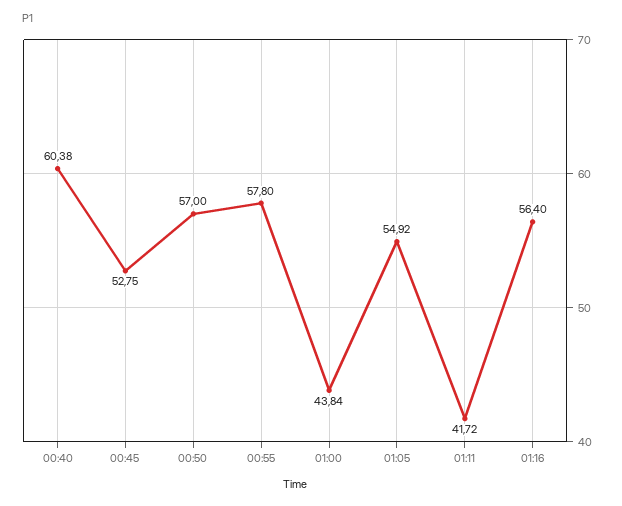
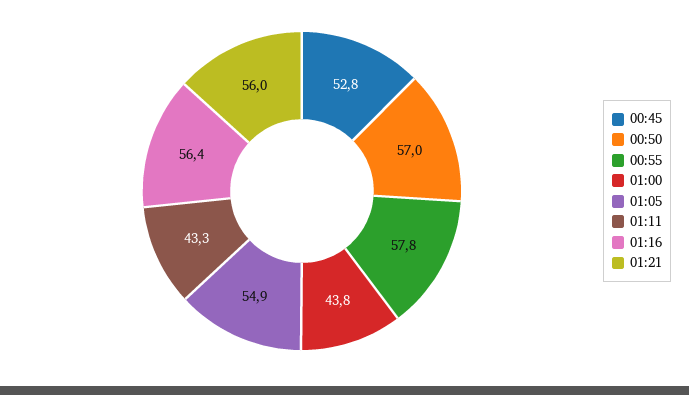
00:40: 60.38 -> none
01:11: 41.72 -> 43.3
01:21: none -> 56

